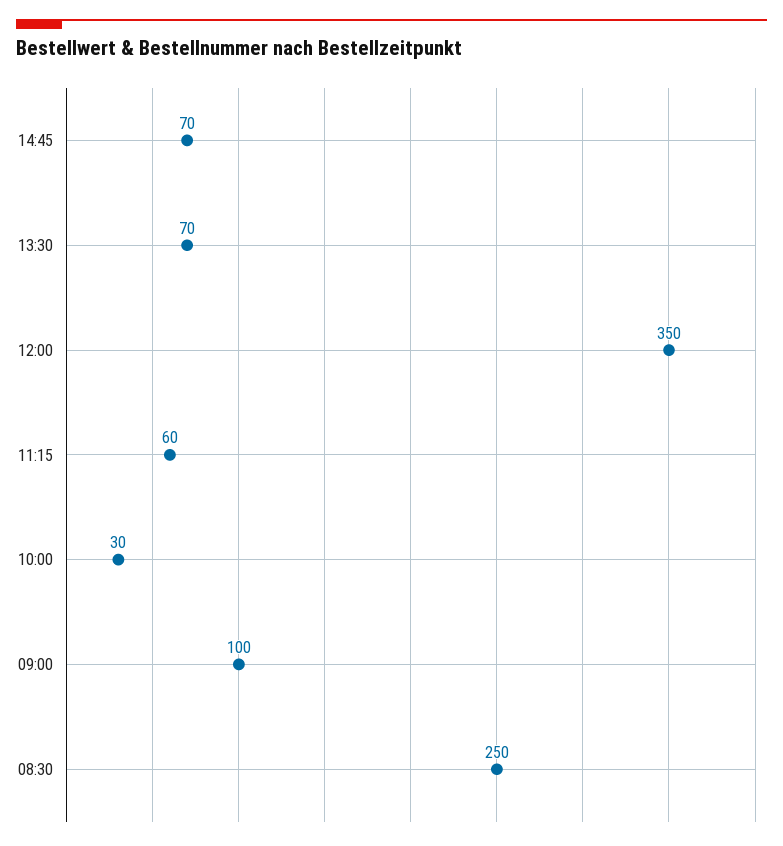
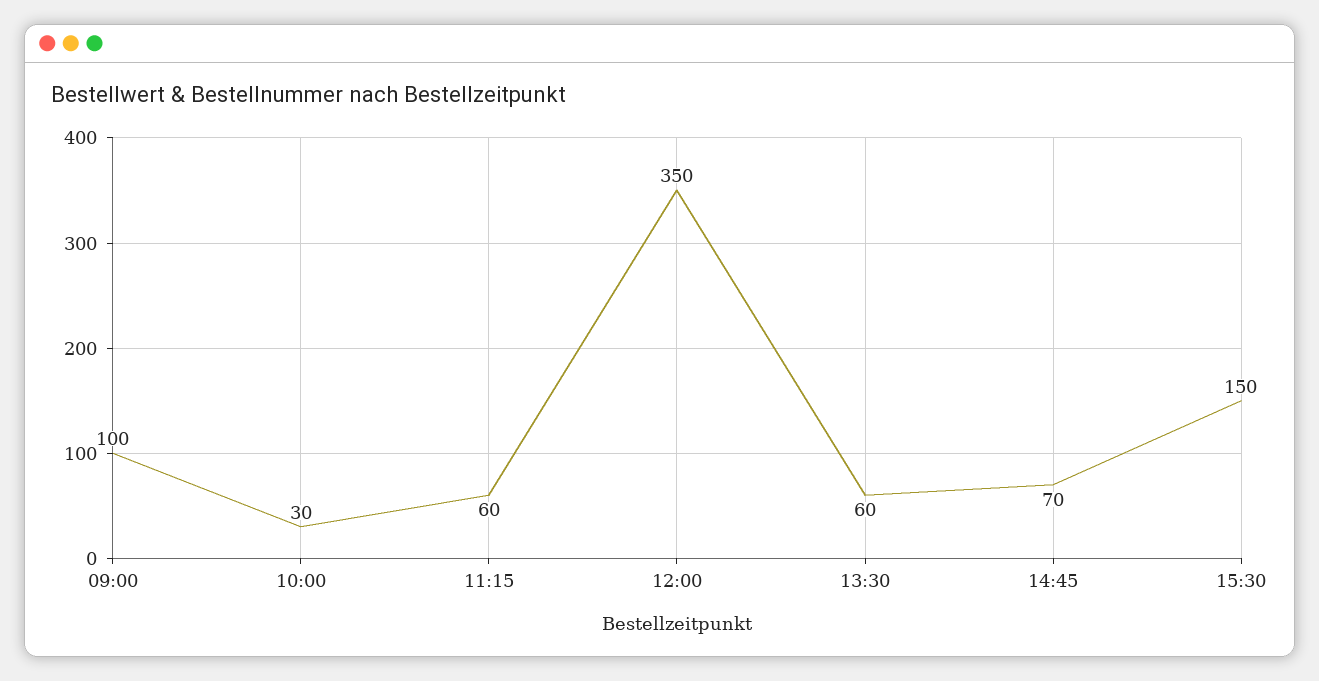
13:30: 70 -> 60
08:30: 250 -> none
15:30: none -> 150

